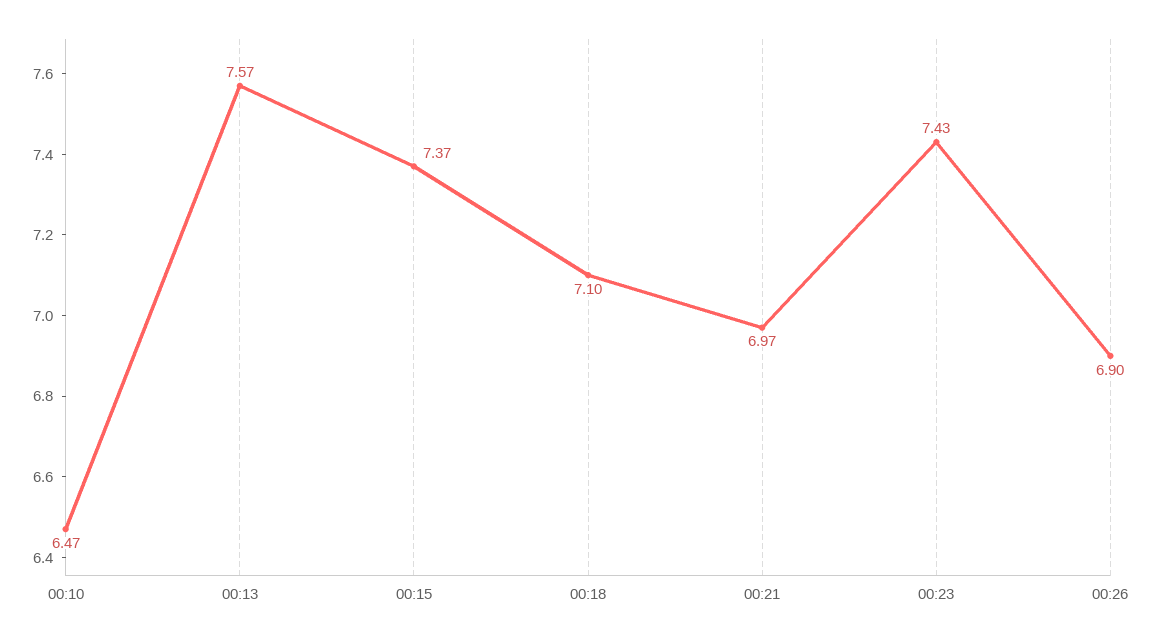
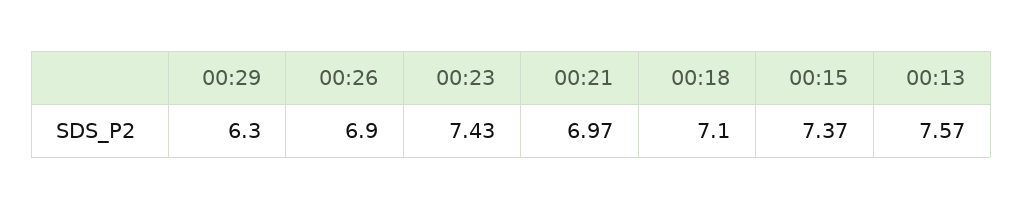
00:10: 6.47 -> none
00:29: none -> 6.3

